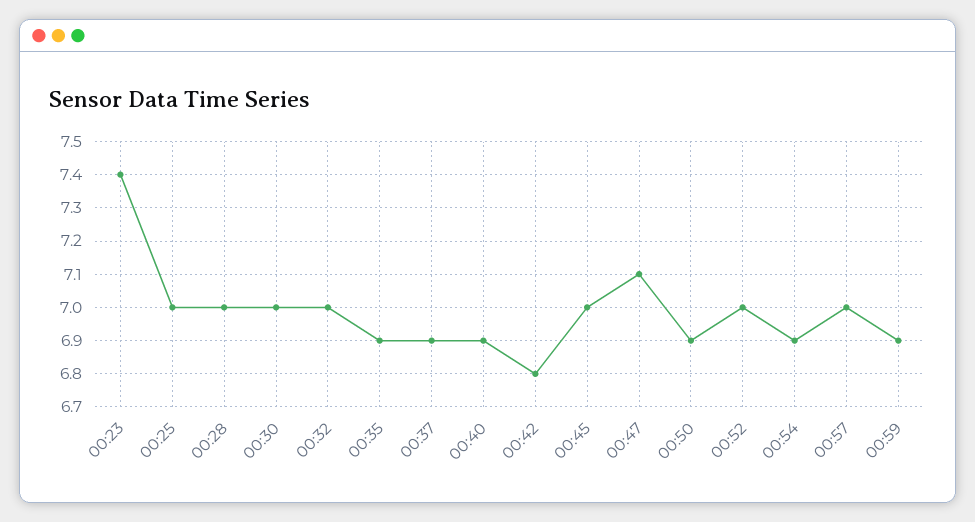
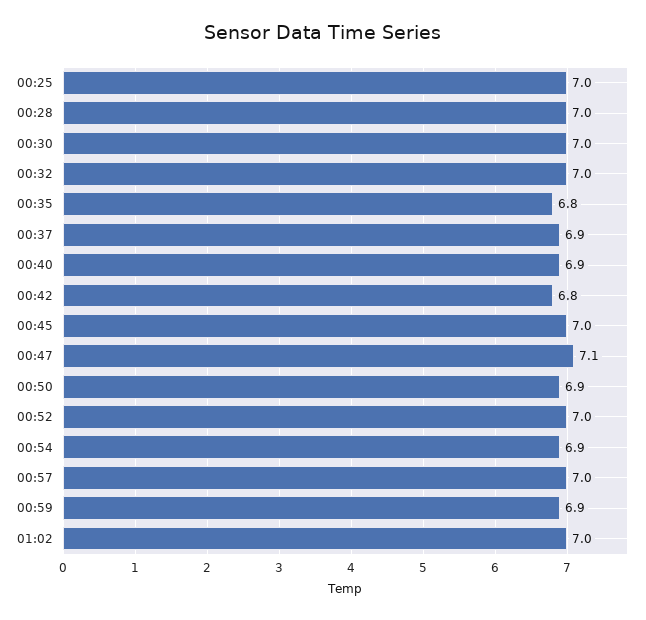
00:23: 7.4 -> none
00:35: 6.9 -> 6.8
01:02: none -> 7

